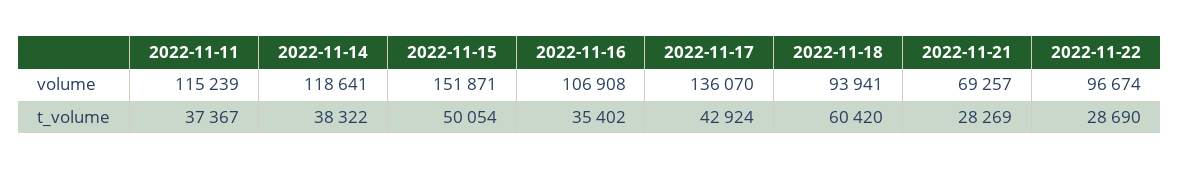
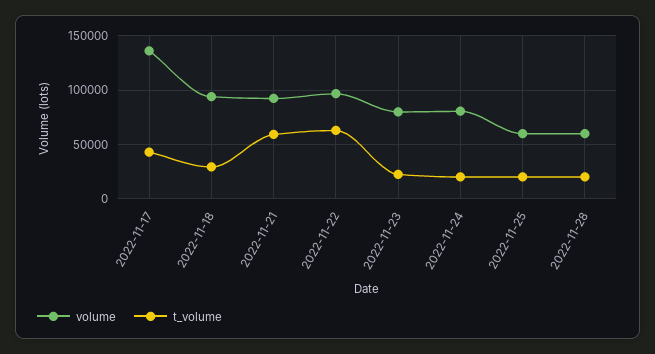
volume, 2022-11-11: 115239 -> none
volume, 2022-11-14: 118641 -> none
volume, 2022-11-15: 151871 -> none
volume, 2022-11-16: 106908 -> none
volume, 2022-11-21: 69257 -> 90000
t_volume, 2022-11-11: 37367 -> none
t_volume, 2022-11-14: 38322 -> none
t_volume, 2022-11-15: 50054 -> none
t_volume, 2022-11-16: 35402 -> none
t_volume, 2022-11-18: 60420 -> 30000
t_volume, 2022-11-21: 28269 -> 60000
t_volume, 2022-11-22: 28690 -> 60000
volume, 2022-11-23: none -> 80000
t_volume, 2022-11-23: none -> 20000
volume, 2022-11-24: none -> 80000
t_volume, 2022-11-24: none -> 20000
volume, 2022-11-25: none -> 60000
t_volume, 2022-11-25: none -> 20000
volume, 2022-11-28: none -> 60000
t_volume, 2022-11-28: none -> 20000

